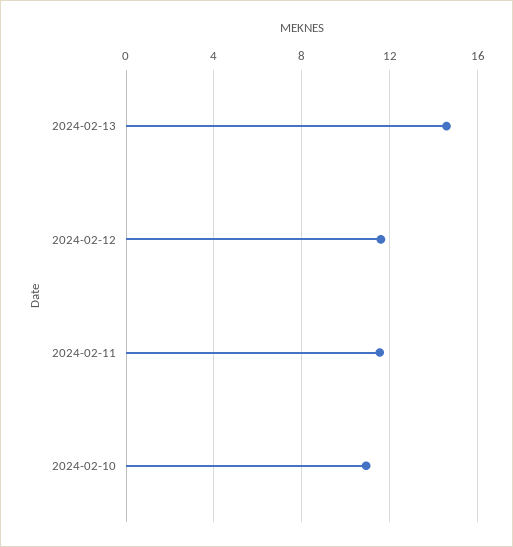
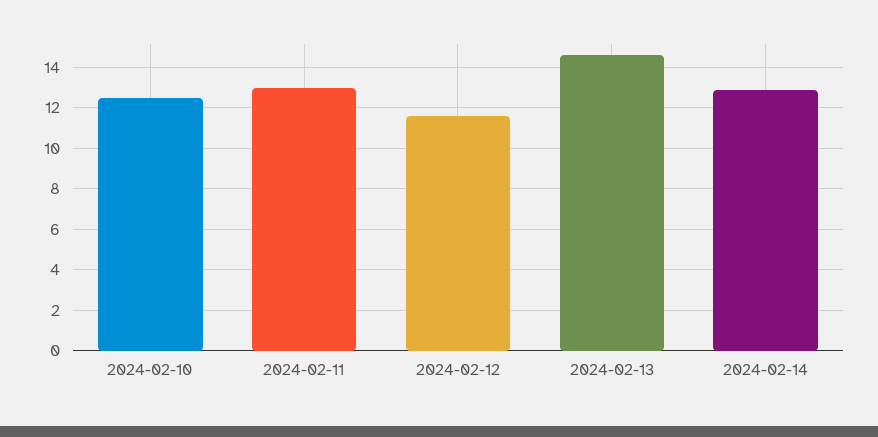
2024-02-11: 11.5 -> 13
2024-02-10: 11 -> 12.5
2024-02-14: none -> 13

